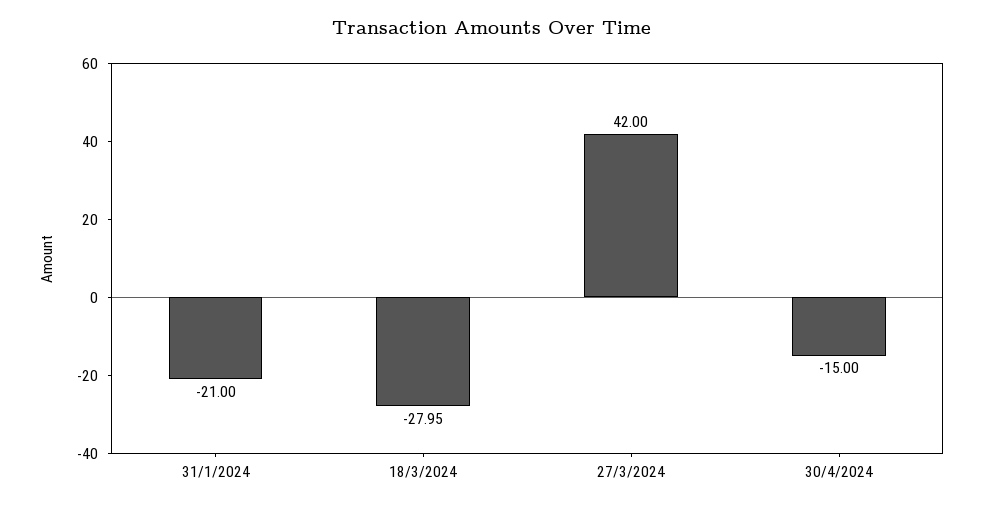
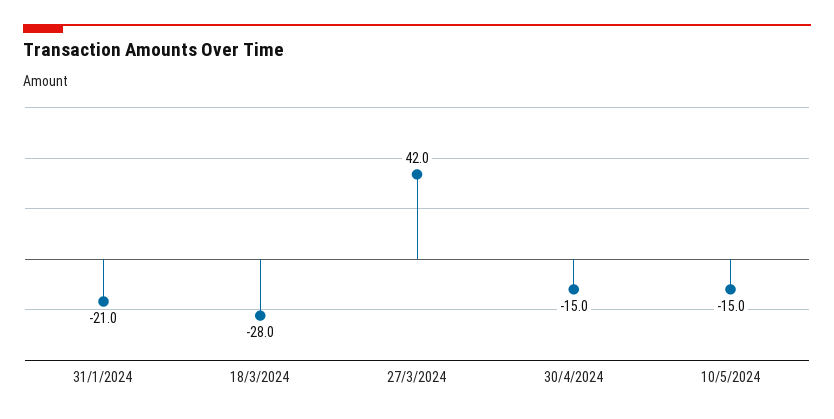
10/5/2024: none -> -15

